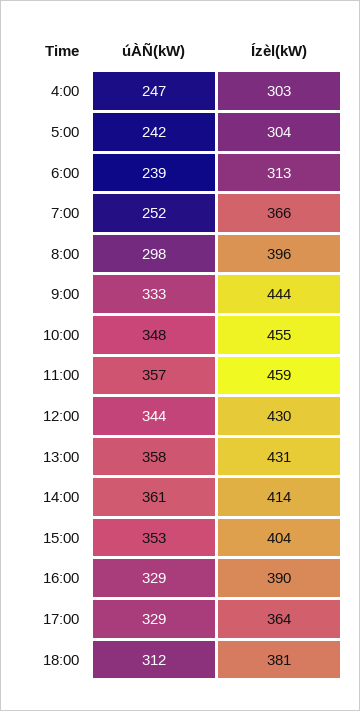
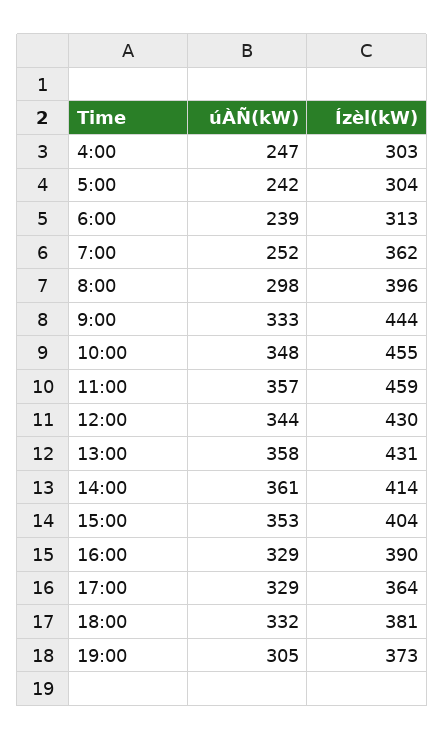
Ízèl(kW), 7:00: 366 -> 362
úÀÑ(kW), 18:00: 312 -> 332
úÀÑ(kW), 19:00: none -> 305
Ízèl(kW), 19:00: none -> 373

